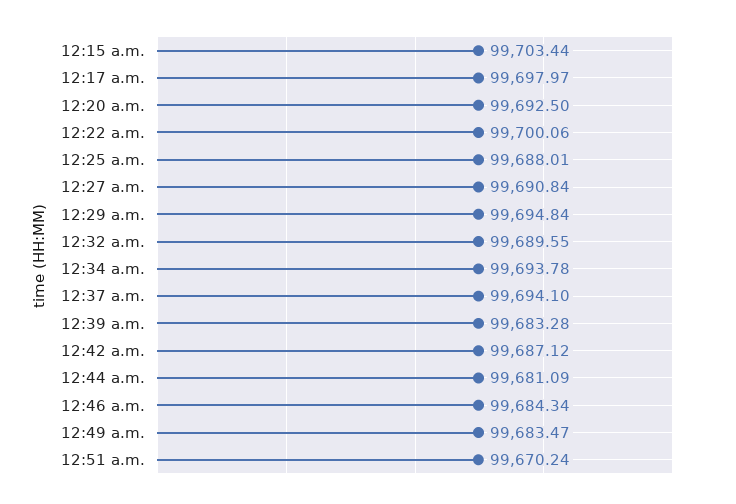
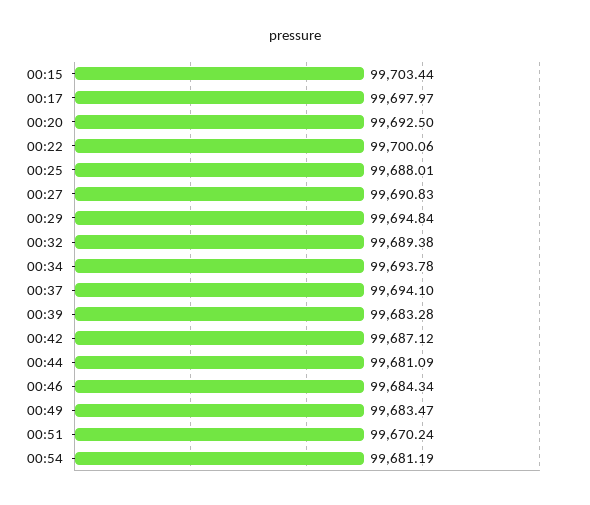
12:27 a.m.: 99690.84 -> 99690.83
12:32 a.m.: 99689.55 -> 99689.38
00:54: none -> 99681.19

